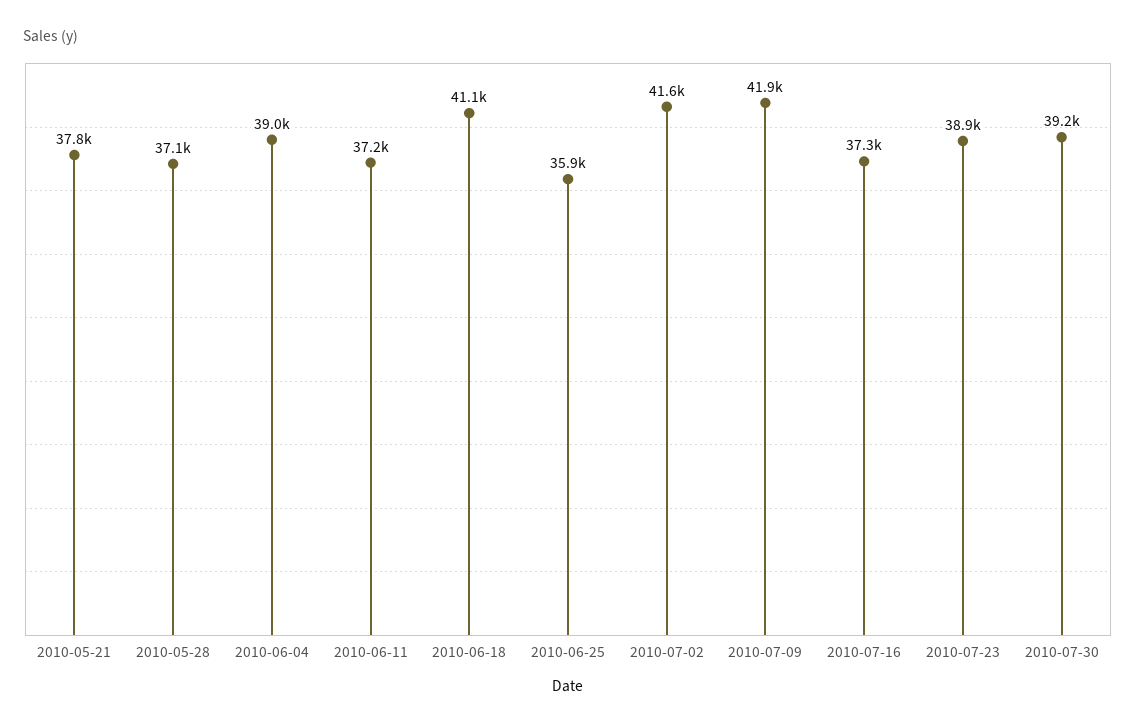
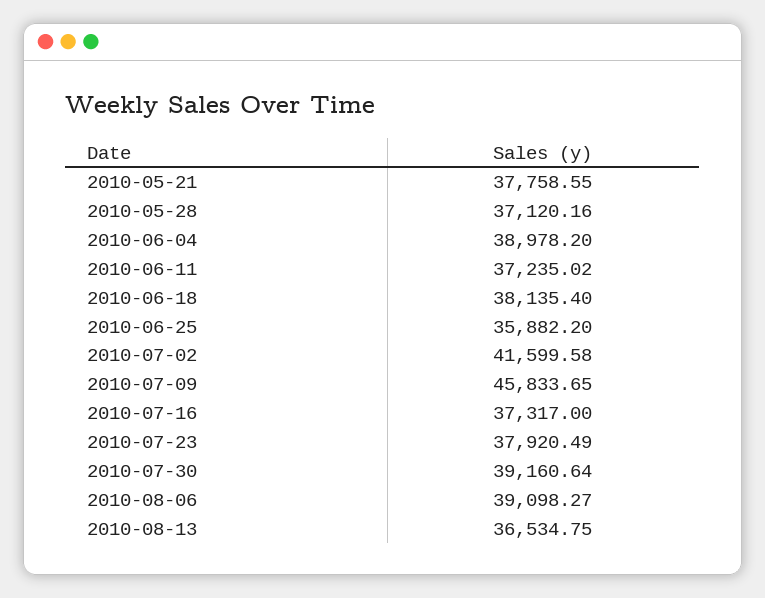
2010-06-18: 41100 -> 38135.4
2010-07-09: 41900 -> 45833.65
2010-07-23: 38900 -> 37920.49
2010-08-06: none -> 39098.27
2010-08-13: none -> 36534.75

